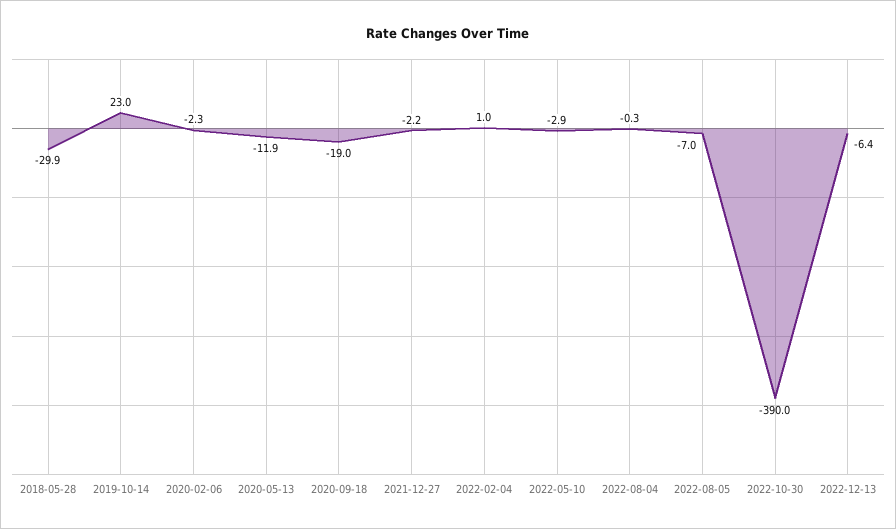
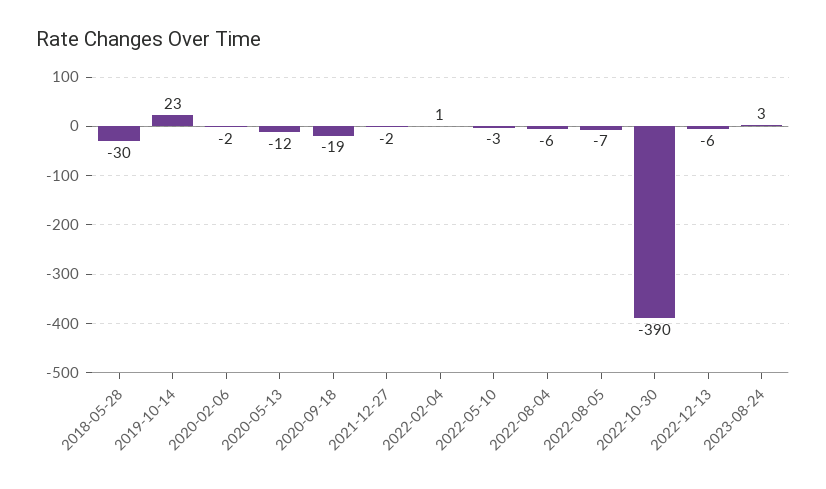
2022-08-04: -0.3 -> -6
2023-08-24: none -> 3

